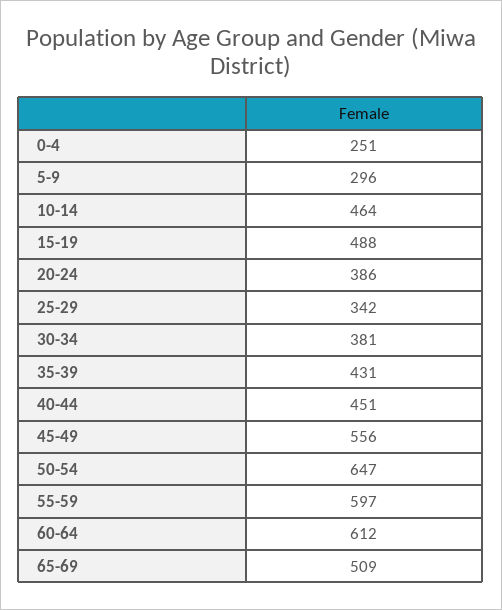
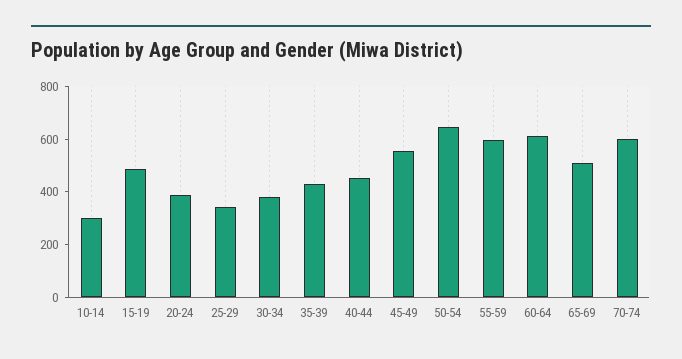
0-4: 251 -> none
5-9: 296 -> none
10-14: 464 -> 300
70-74: none -> 600

